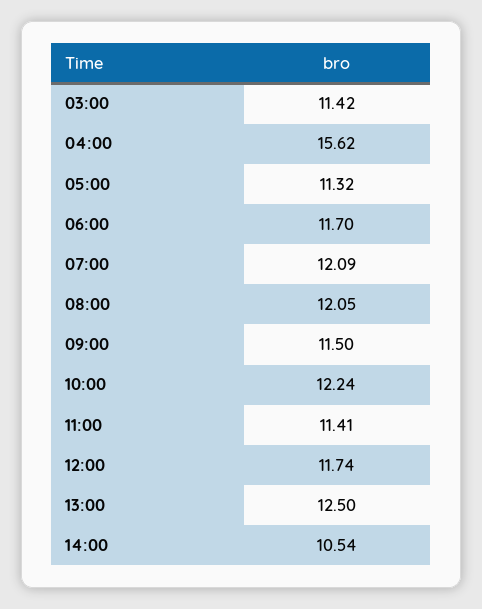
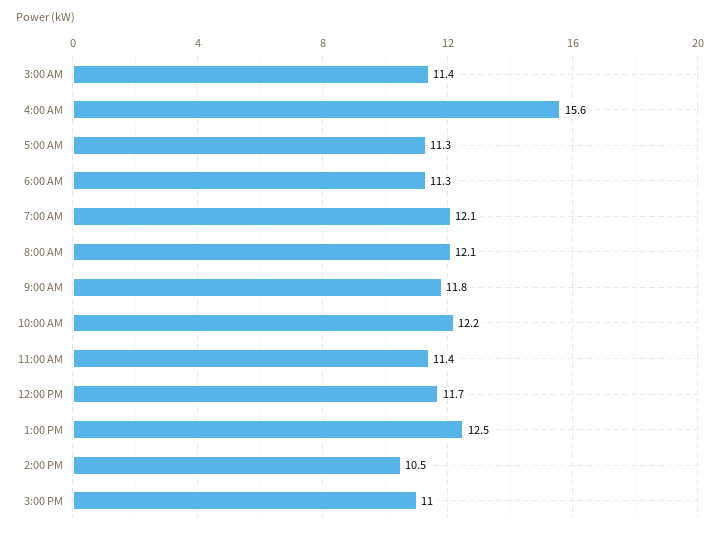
06:00: 11.7 -> 11.3
09:00: 11.5 -> 11.8
3:00 PM: none -> 11

